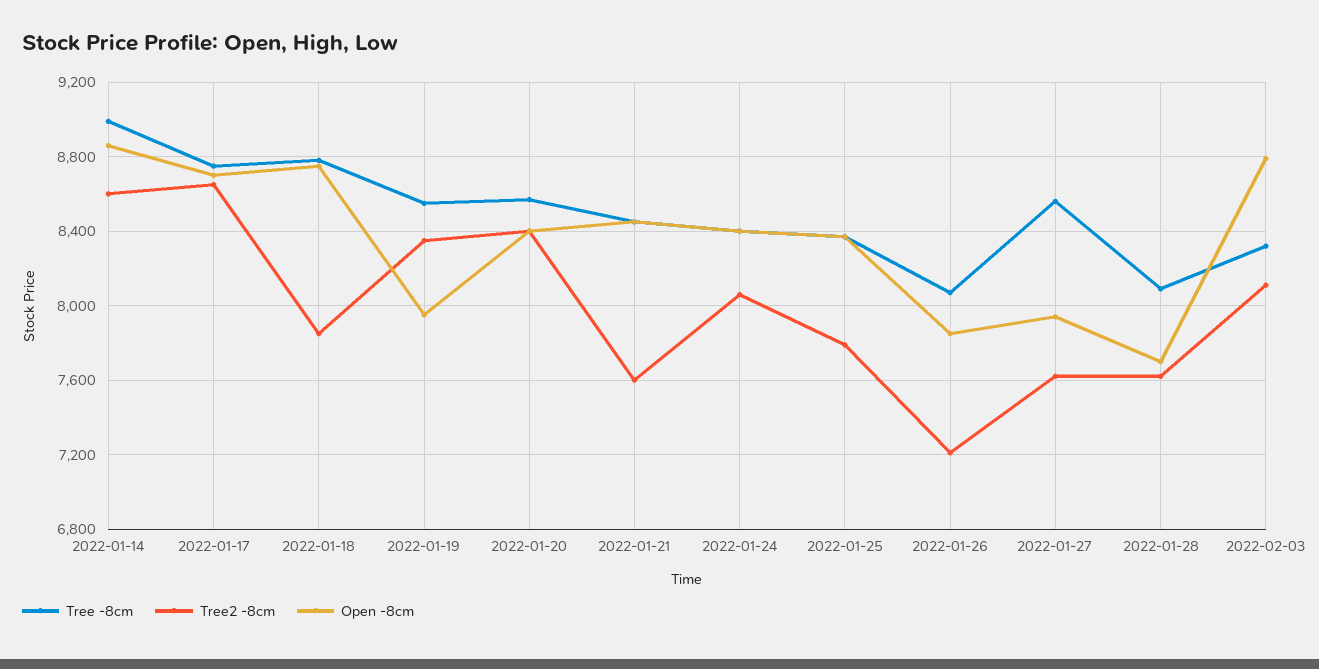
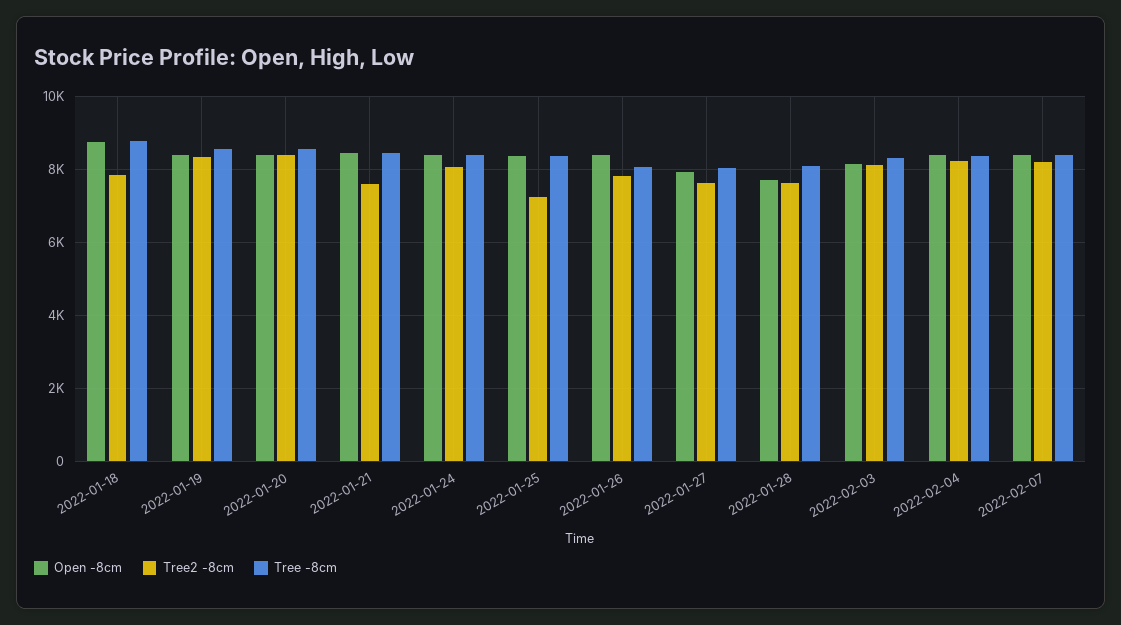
Tree -8cm, 2022-01-14: 9000 -> none
Tree2 -8cm, 2022-01-14: 8600 -> none
Open -8cm, 2022-01-14: 8850 -> none
Tree -8cm, 2022-01-17: 8750 -> none
Tree2 -8cm, 2022-01-17: 8650 -> none
Open -8cm, 2022-01-17: 8700 -> none
Open -8cm, 2022-01-19: 7950 -> 8400
Tree2 -8cm, 2022-01-25: 7800 -> 7200
Tree2 -8cm, 2022-01-26: 7200 -> 7800
Open -8cm, 2022-01-26: 7850 -> 8400
Tree -8cm, 2022-01-27: 8550 -> 8000
Open -8cm, 2022-02-03: 8800 -> 8200
Open -8cm, 2022-02-04: none -> 8400
Tree2 -8cm, 2022-02-04: none -> 8200
Tree -8cm, 2022-02-04: none -> 8400
Open -8cm, 2022-02-07: none -> 8400
Tree2 -8cm, 2022-02-07: none -> 8200
Tree -8cm, 2022-02-07: none -> 8400

